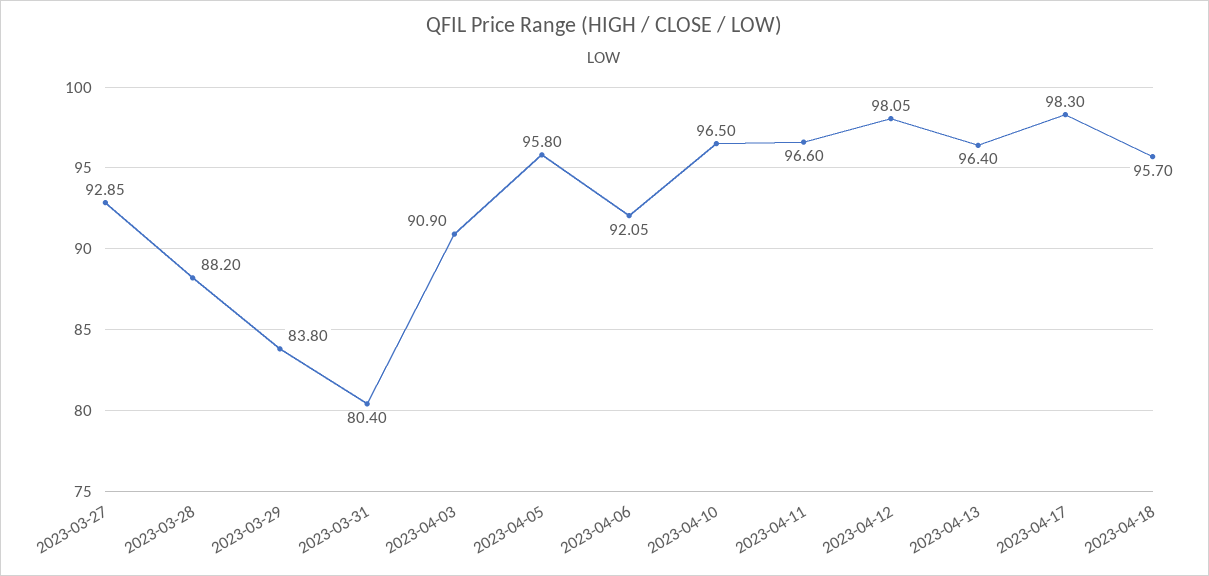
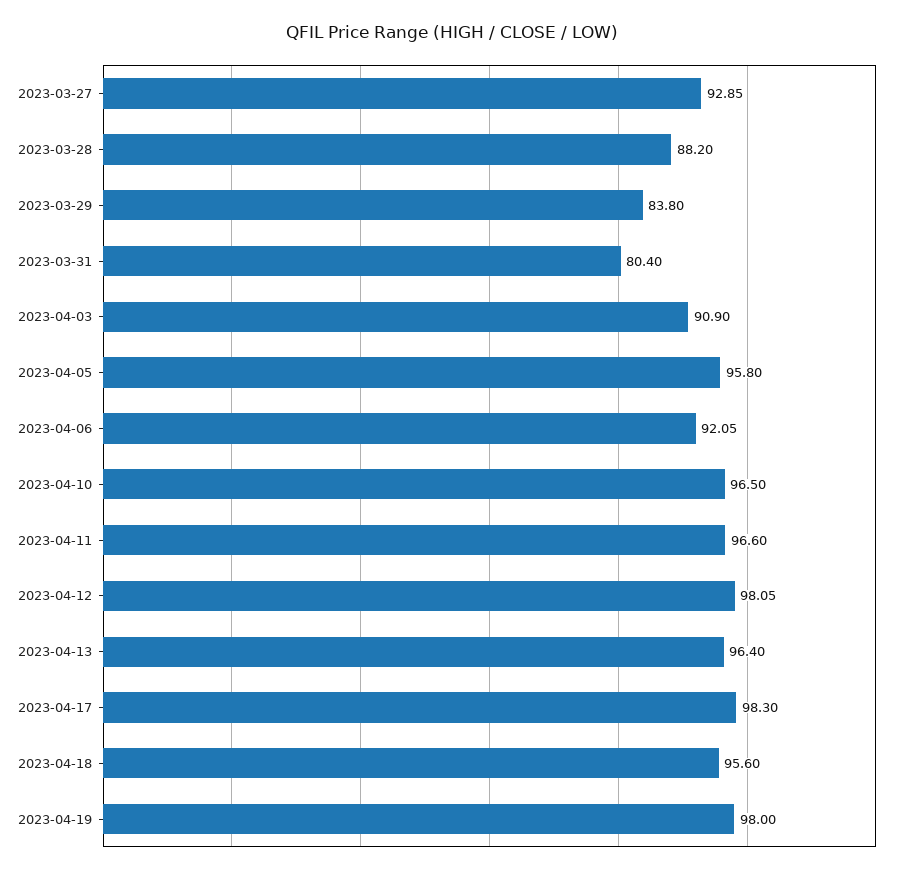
2023-04-18: 95.7 -> 95.6
2023-04-19: none -> 98

